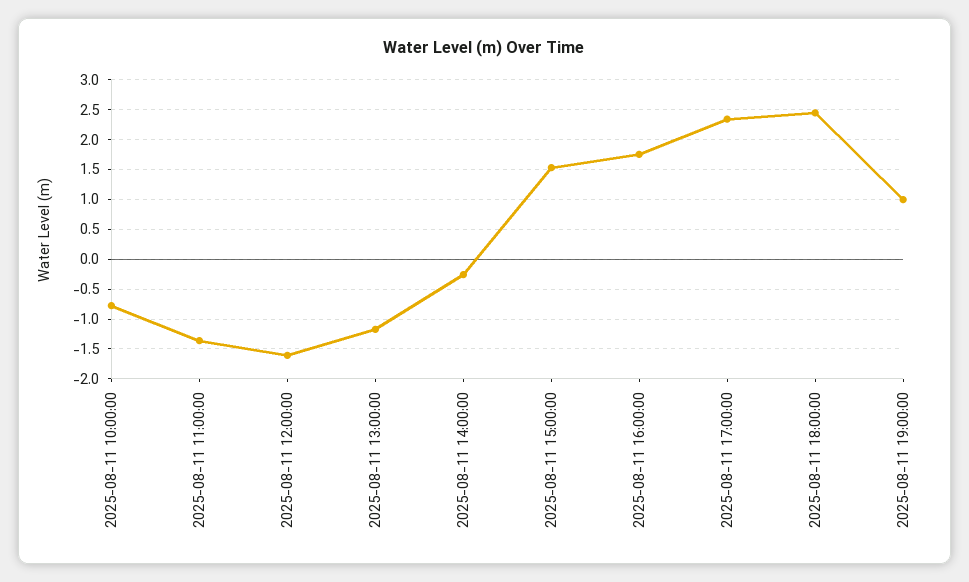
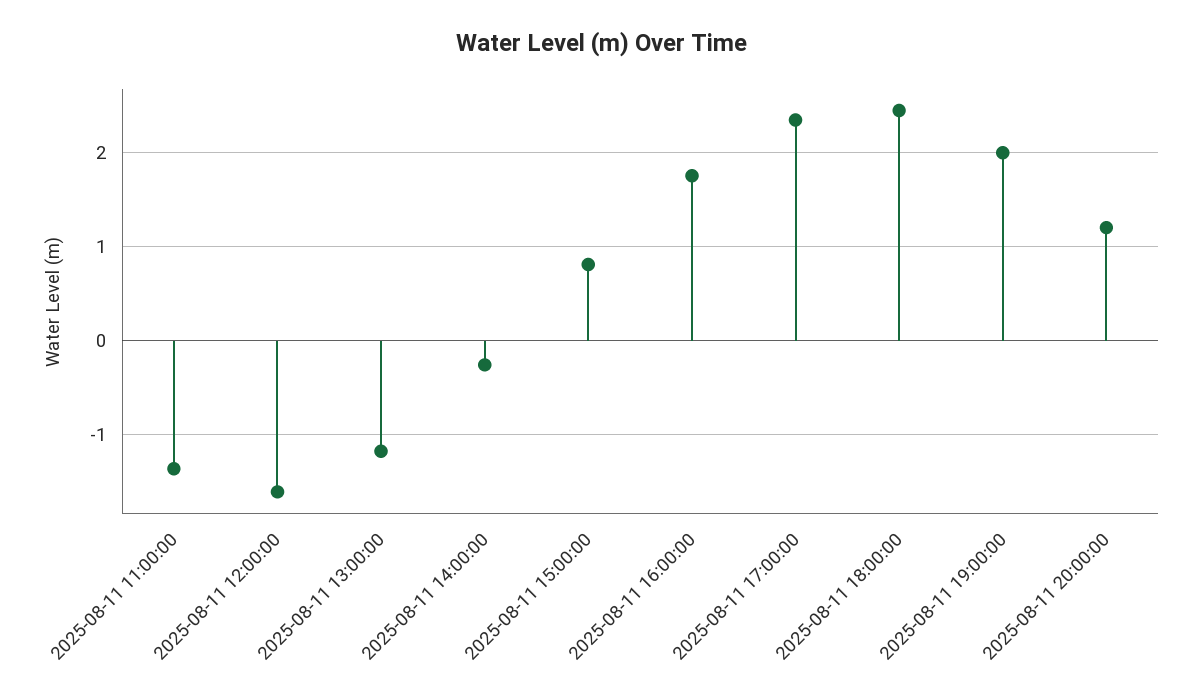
2025-08-11 10:00:00: -0.75 -> none
2025-08-11 15:00:00: 1.5 -> 0.8
2025-08-11 19:00:00: 1 -> 2
2025-08-11 20:00:00: none -> 1.2

